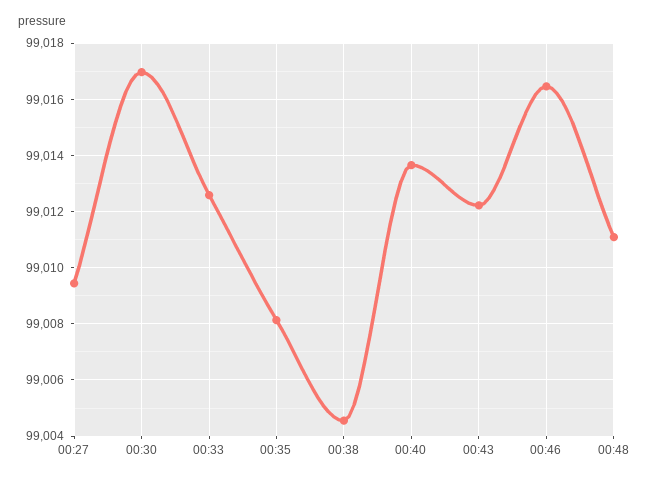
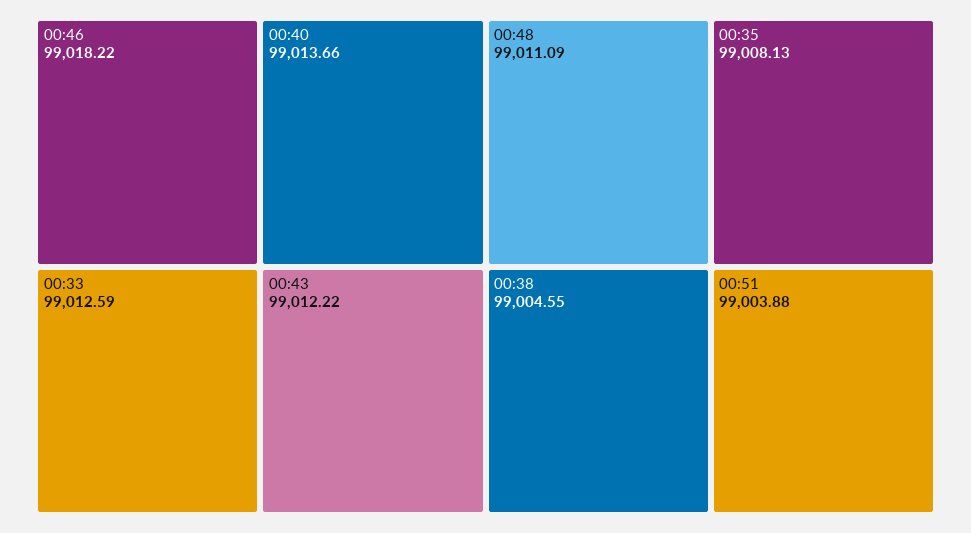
00:27: 99009.5 -> none
00:30: 99017 -> none
00:46: 99016.5 -> 99018.22
00:51: none -> 99003.88

